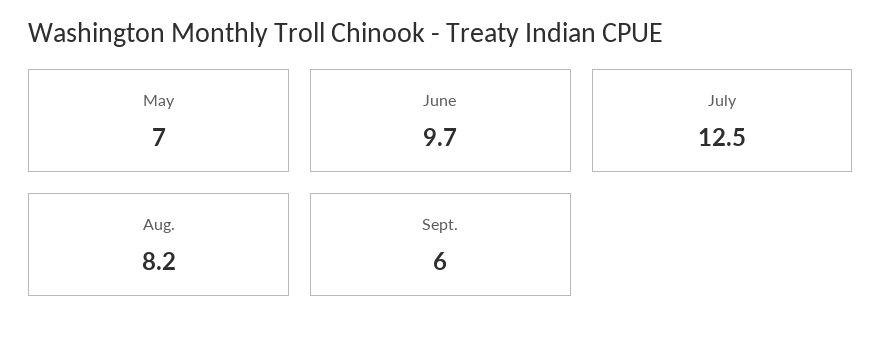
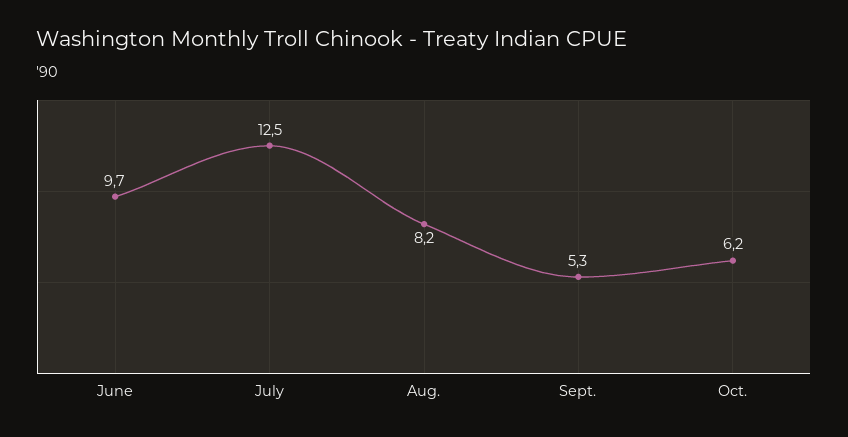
May: 7 -> none
Sept.: 6 -> 5.3
Oct.: none -> 6.2

